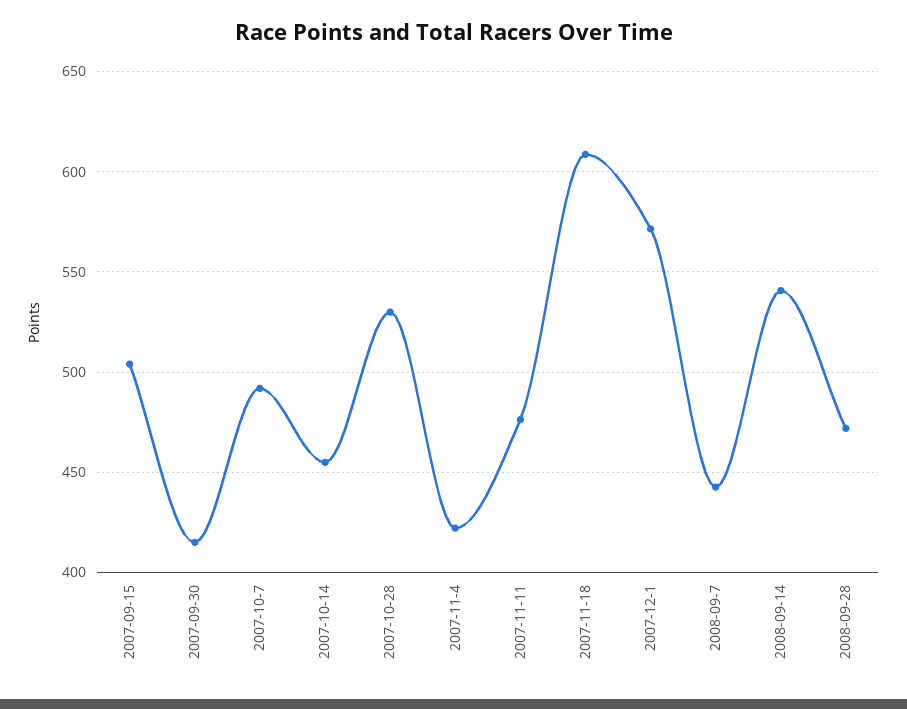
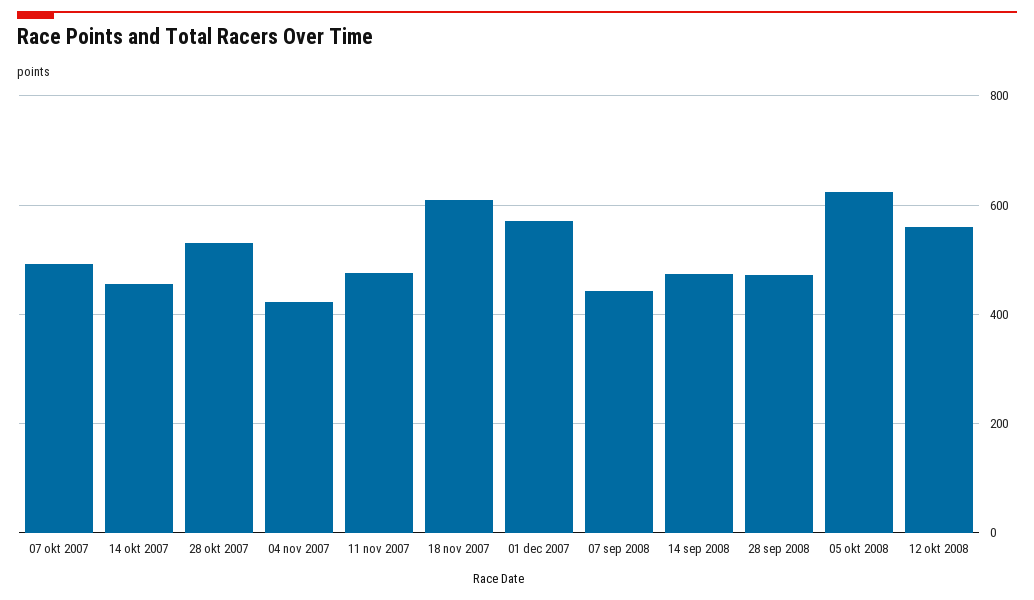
2007-09-15: 505 -> none
2007-09-30: 415 -> none
2008-09-14: 540 -> 480
05 okt 2008: none -> 620
12 okt 2008: none -> 560

